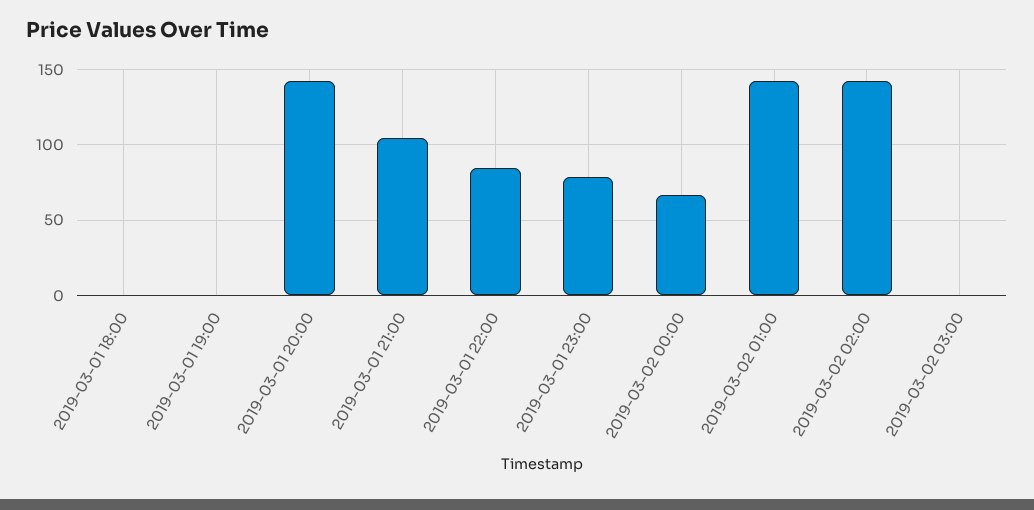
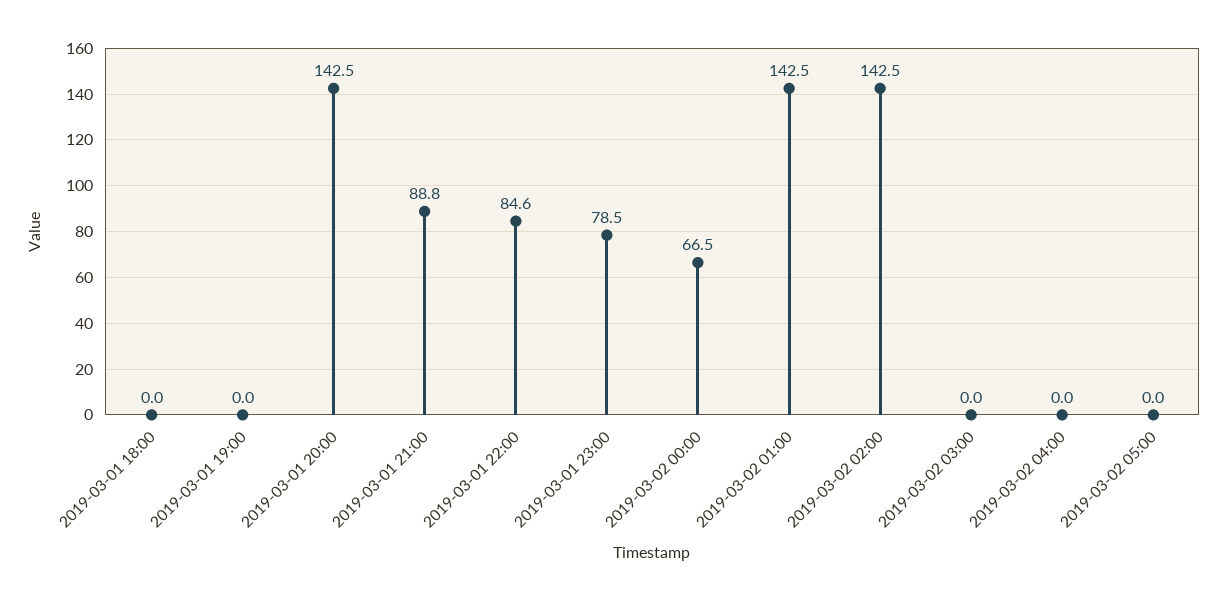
2019-03-01 21:00: 105 -> 88.8
2019-03-02 04:00: none -> 0
2019-03-02 05:00: none -> 0

